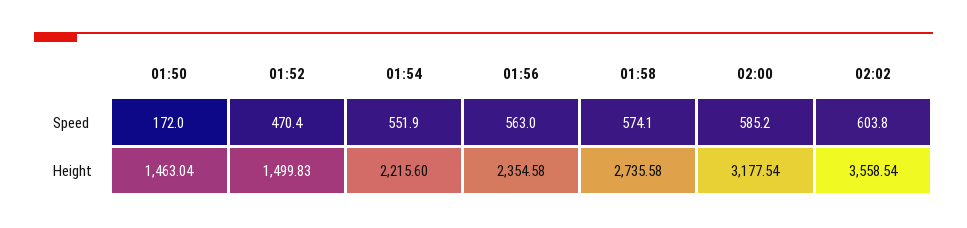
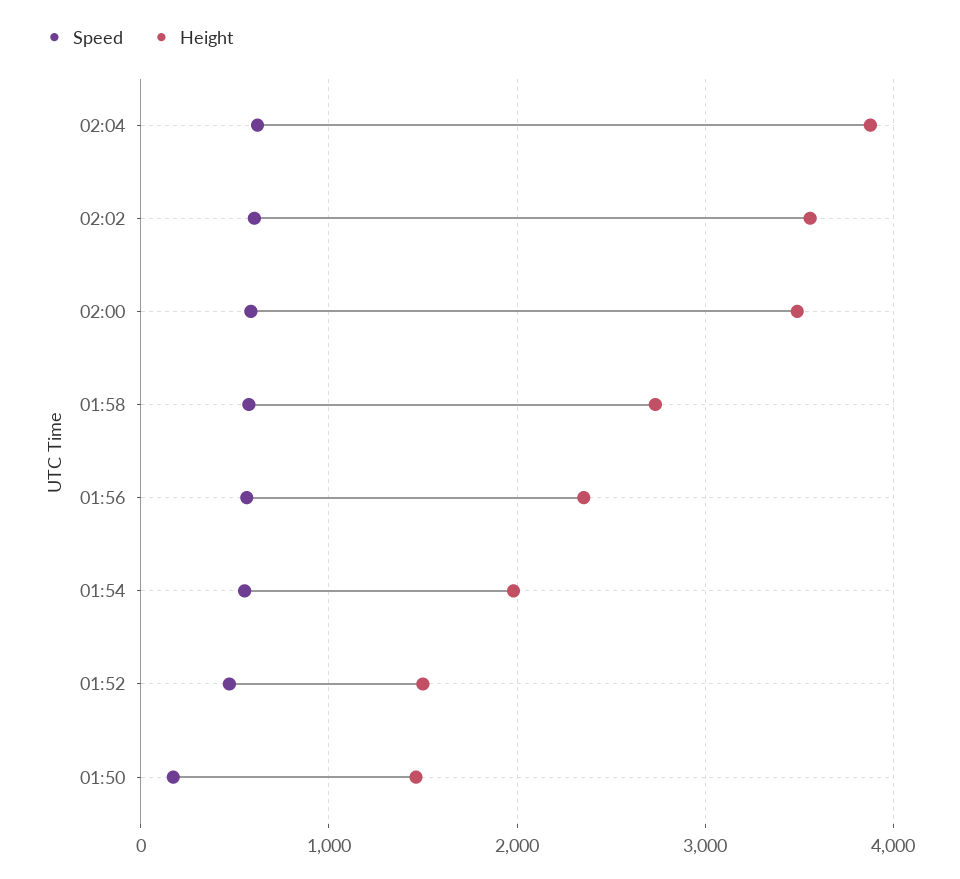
Height, 01:54: 2215.6 -> 2000
Height, 02:00: 3177.54 -> 3500
Speed, 02:04: none -> 600
Height, 02:04: none -> 3900

